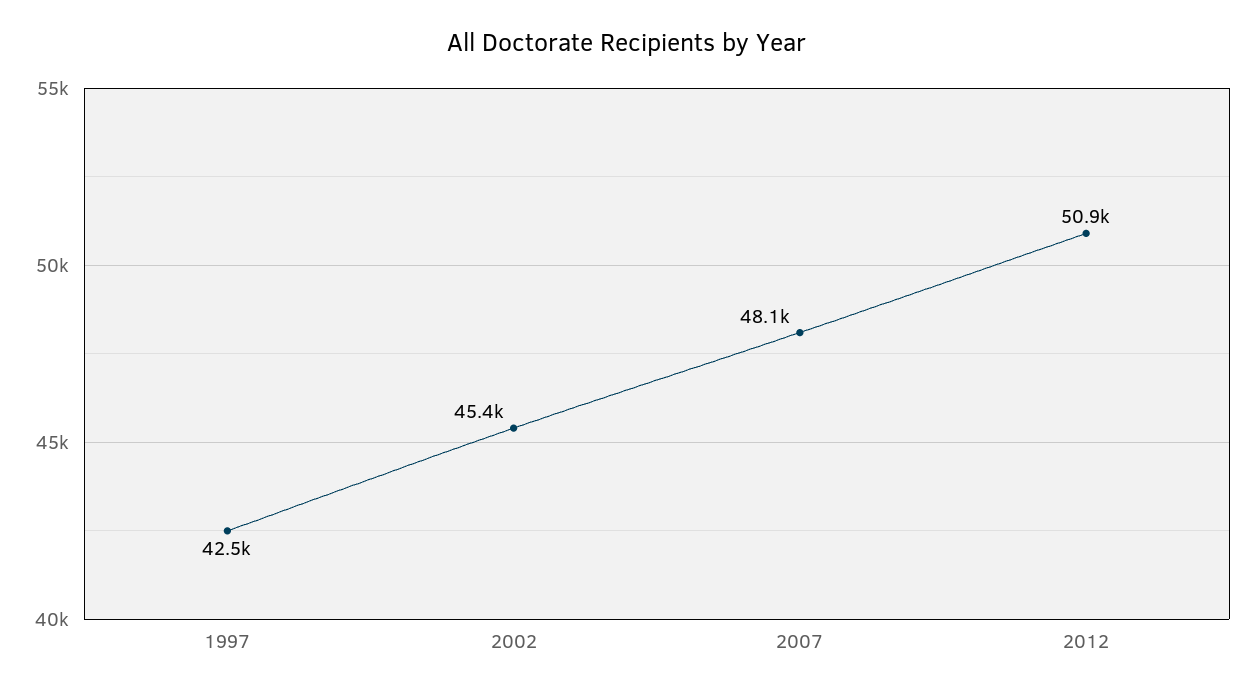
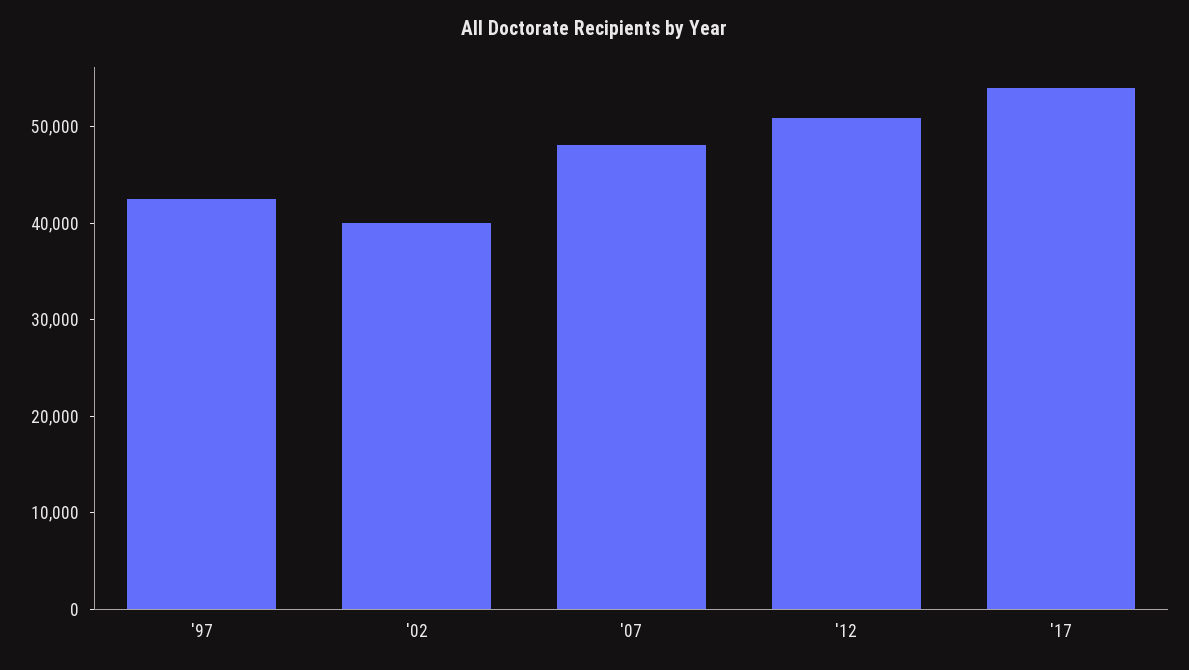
2002: 45400 -> 40000
'17: none -> 54000

